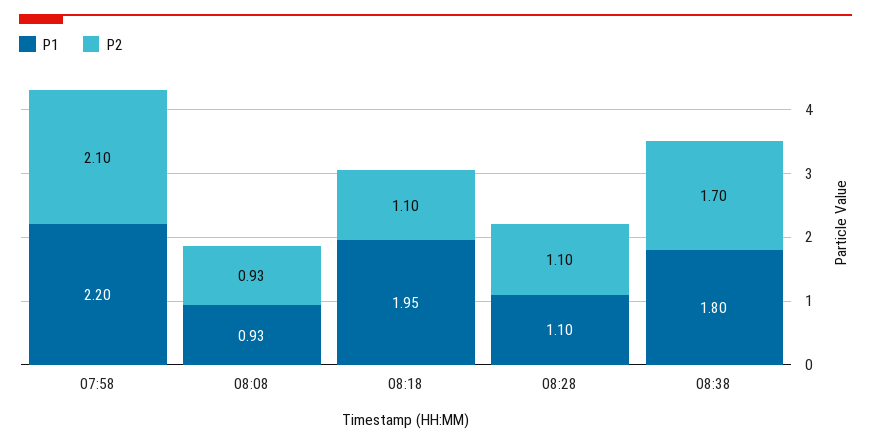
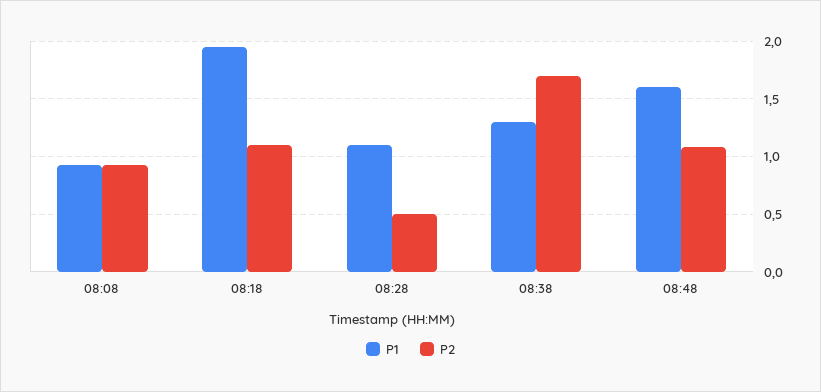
P1, 07:58: 2.2 -> none
P2, 07:58: 2.1 -> none
P2, 08:28: 1.1 -> 0.5
P1, 08:38: 1.8 -> 1.3
P1, 08:48: none -> 1.6
P2, 08:48: none -> 1.1

